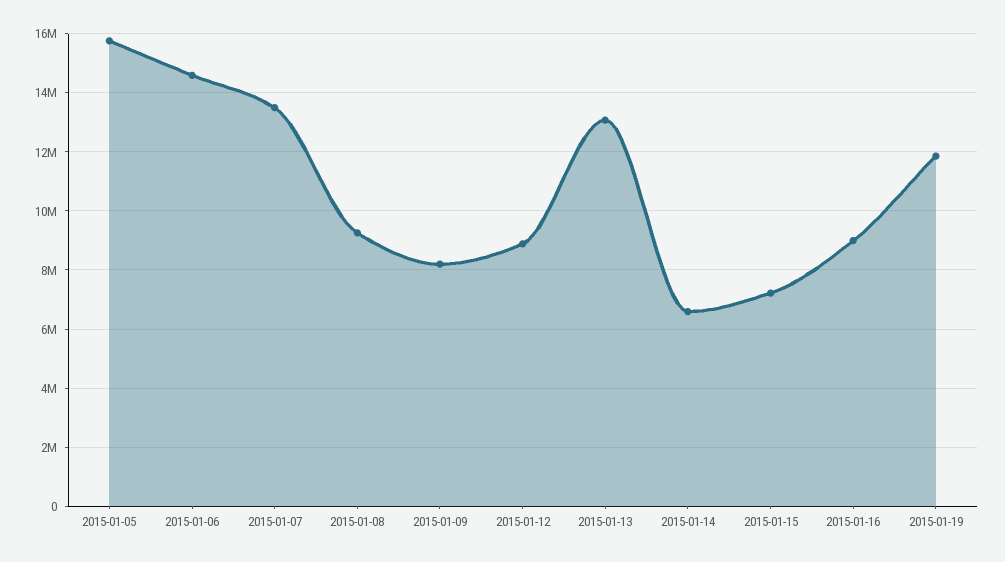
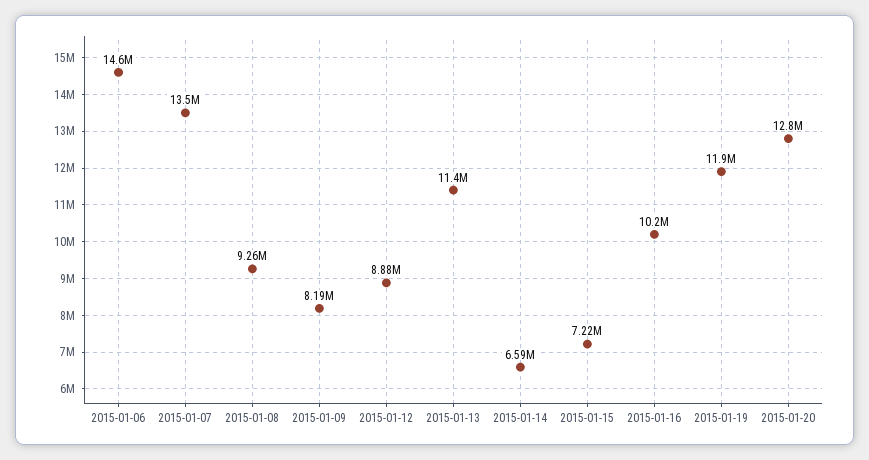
2015-01-05: 15750000 -> none
2015-01-13: 13000000 -> 11400000
2015-01-16: 9000000 -> 10200000
2015-01-20: none -> 12800000

